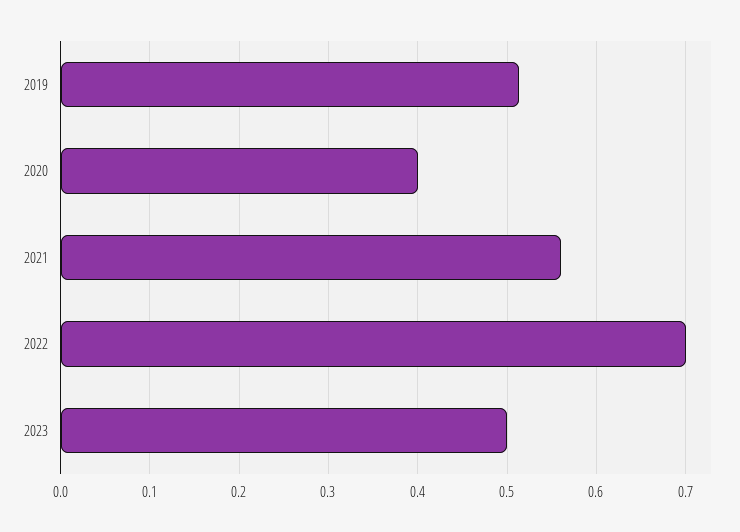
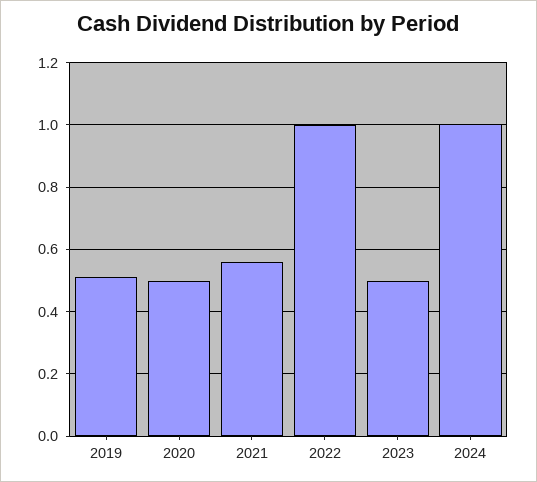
2020: 0.4 -> 0.5
2022: 0.7 -> 1
2024: none -> 1

